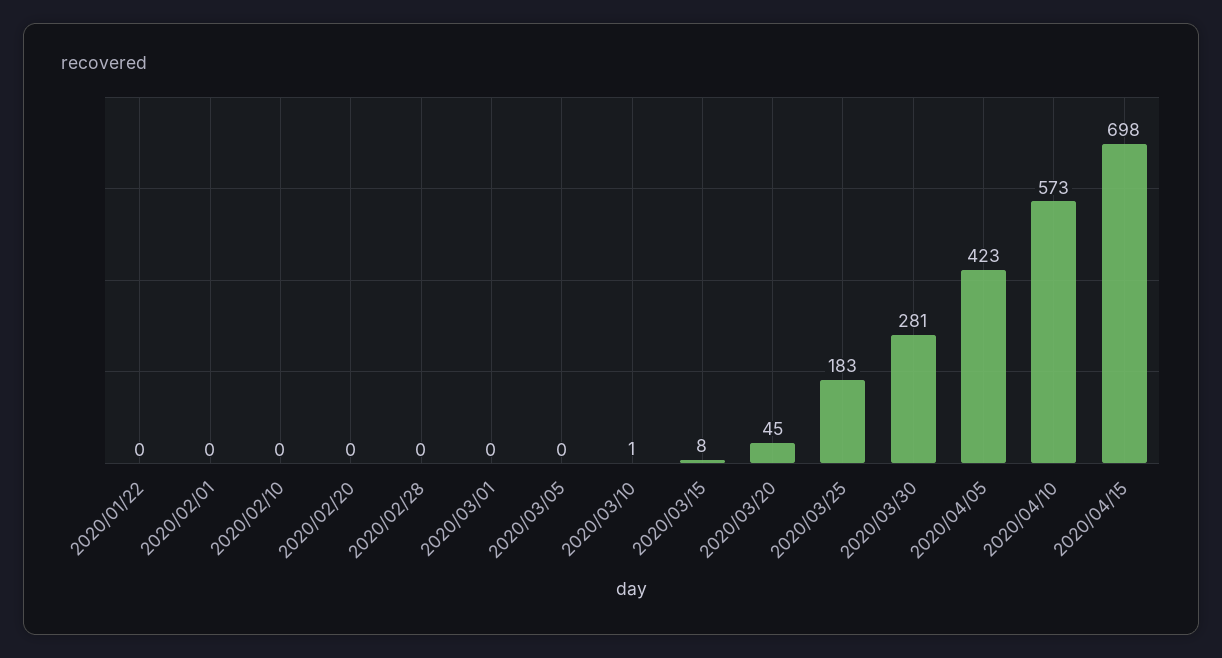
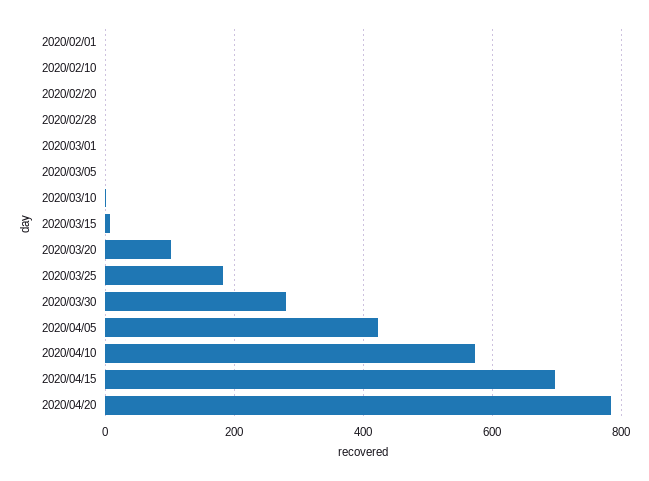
2020/01/22: 0 -> none
2020/03/20: 45 -> 100
2020/04/20: none -> 780

